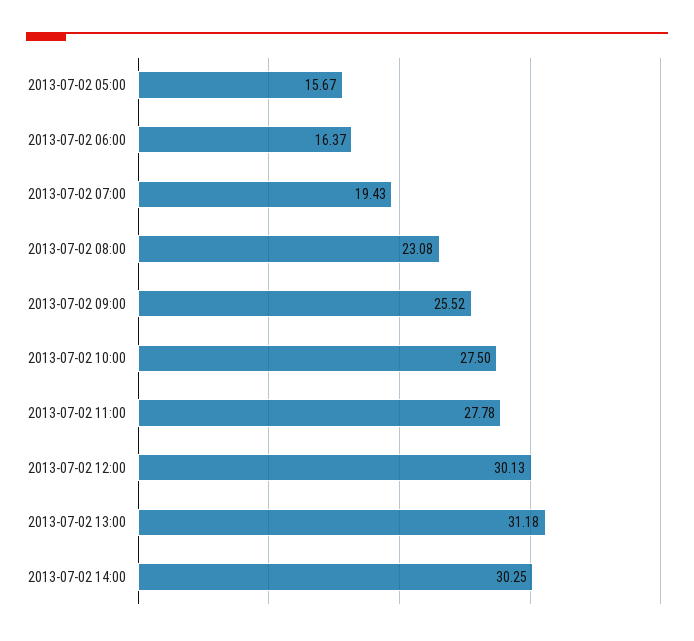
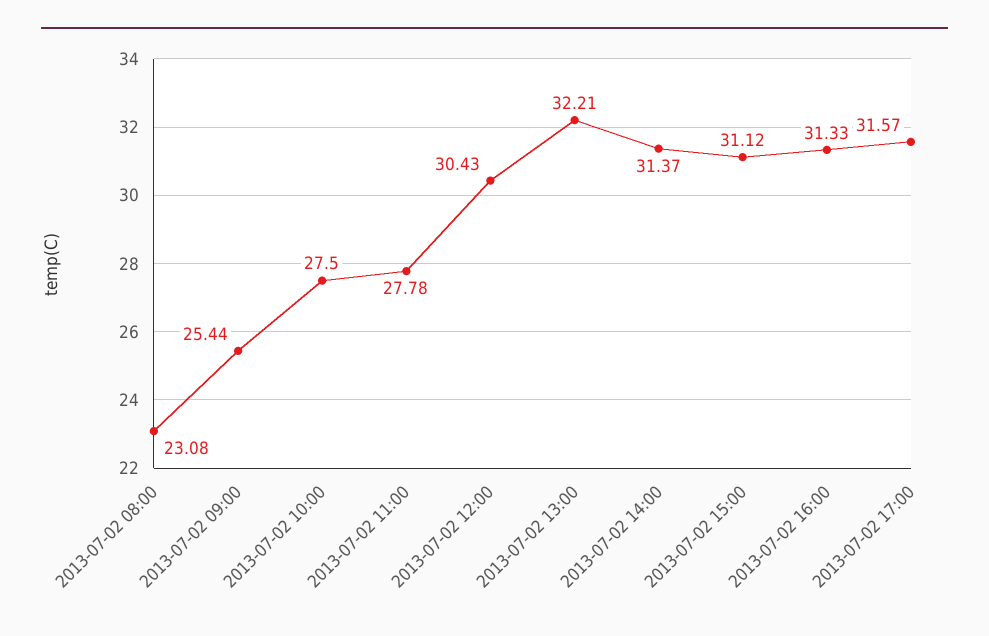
2013-07-02 05:00: 15.67 -> none
2013-07-02 06:00: 16.37 -> none
2013-07-02 07:00: 19.43 -> none
2013-07-02 09:00: 25.52 -> 25.44
2013-07-02 12:00: 30.13 -> 30.43
2013-07-02 13:00: 31.18 -> 32.21
2013-07-02 14:00: 30.25 -> 31.37
2013-07-02 15:00: none -> 31.12
2013-07-02 16:00: none -> 31.33
2013-07-02 17:00: none -> 31.57

